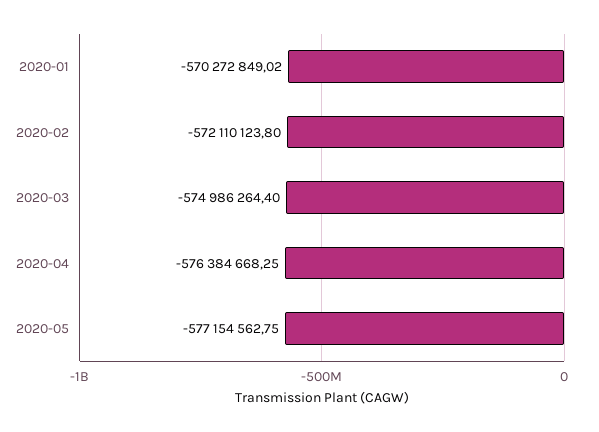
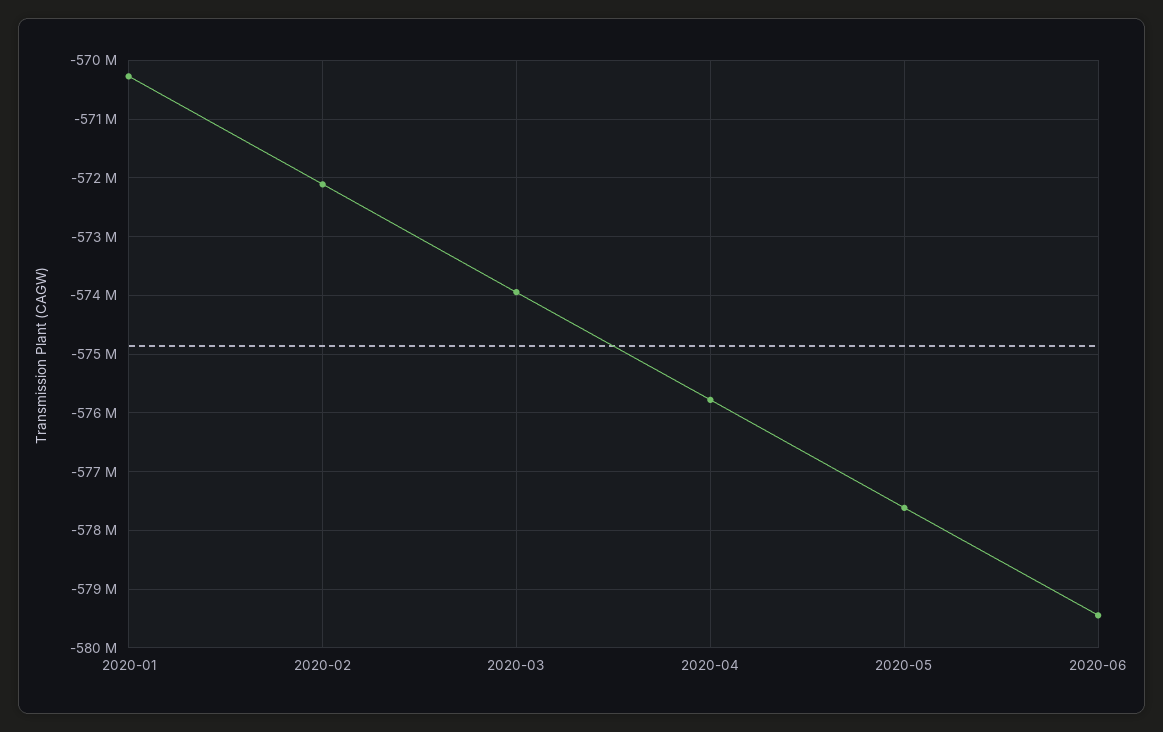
2020-03: -574986264.4 -> -574000000
2020-04: -576384668.25 -> -575800000
2020-05: -577154562.75 -> -577600000
2020-06: none -> -579400000

